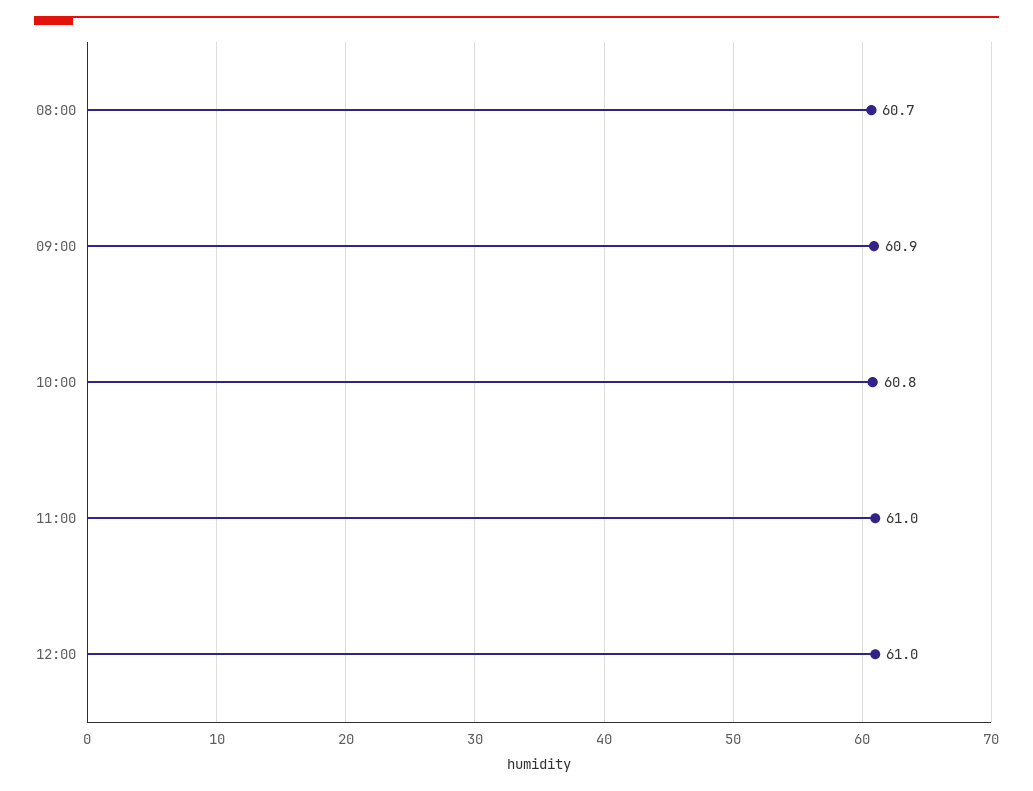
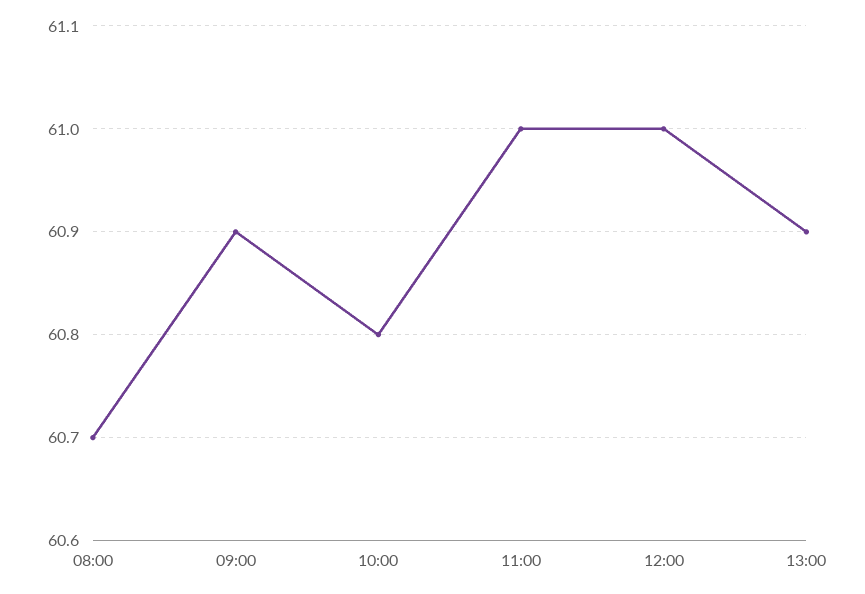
13:00: none -> 60.9

